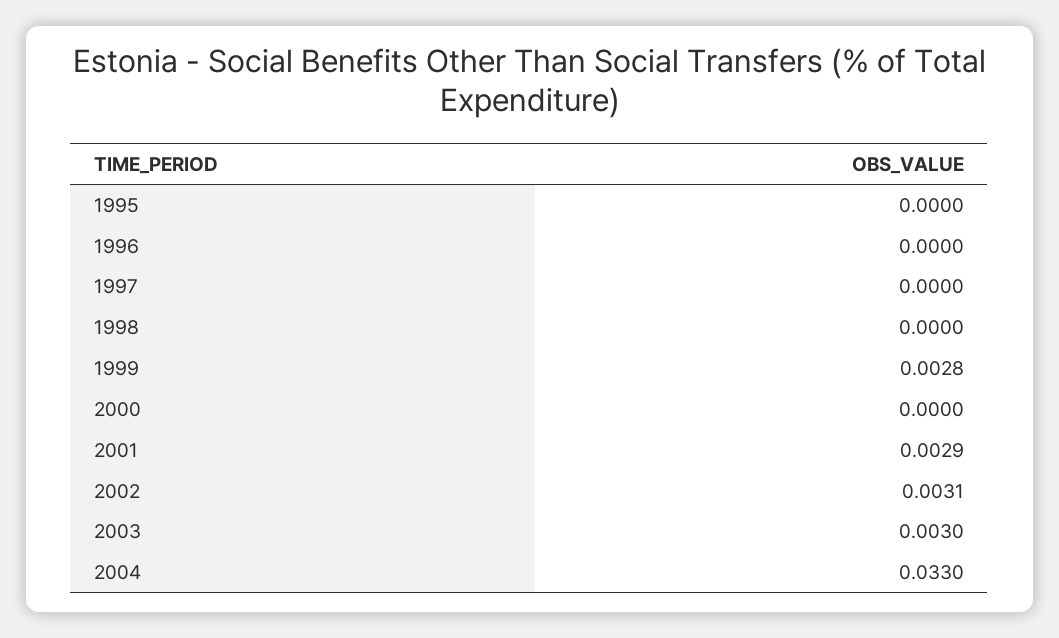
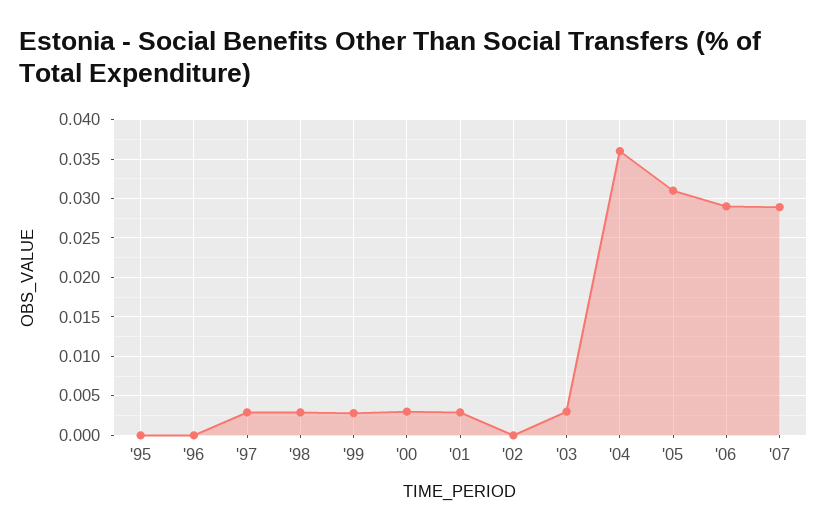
1997: 0 -> 0.003
1998: 0 -> 0.003
2000: 0 -> 0.003
2002: 0.0031 -> 0
2004: 0.033 -> 0.036
'05: none -> 0.031
'06: none -> 0.029
'07: none -> 0.029

